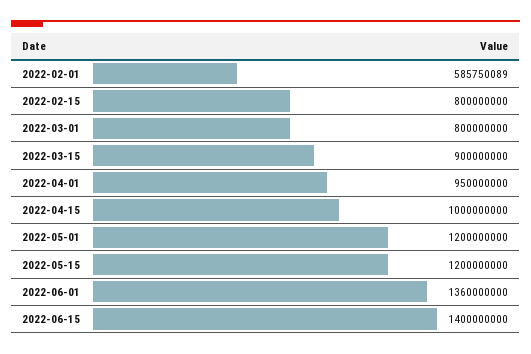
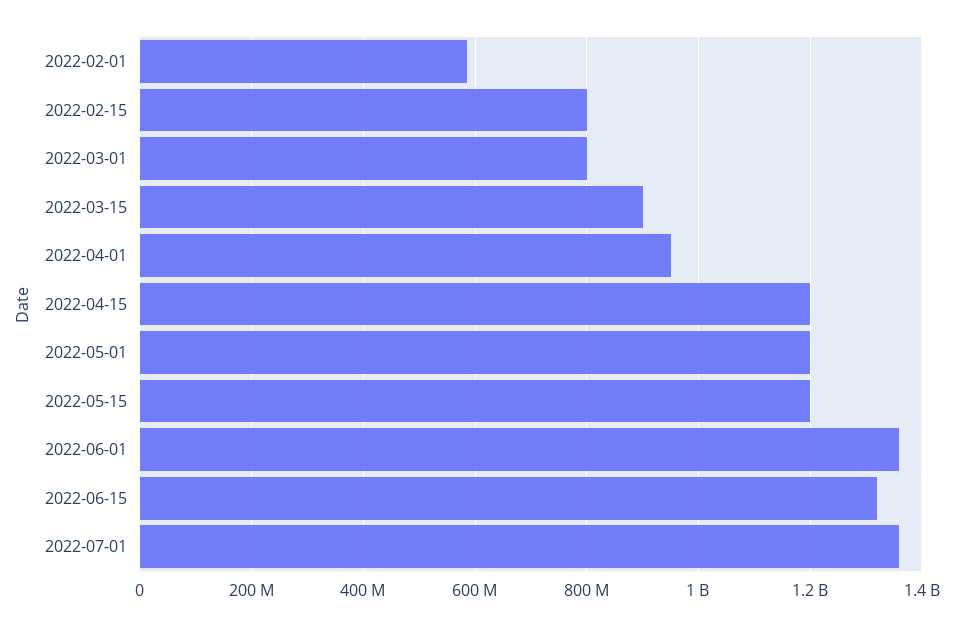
2022-04-15: 1000000000 -> 1200000000
2022-06-15: 1400000000 -> 1320000000
2022-07-01: none -> 1360000000

